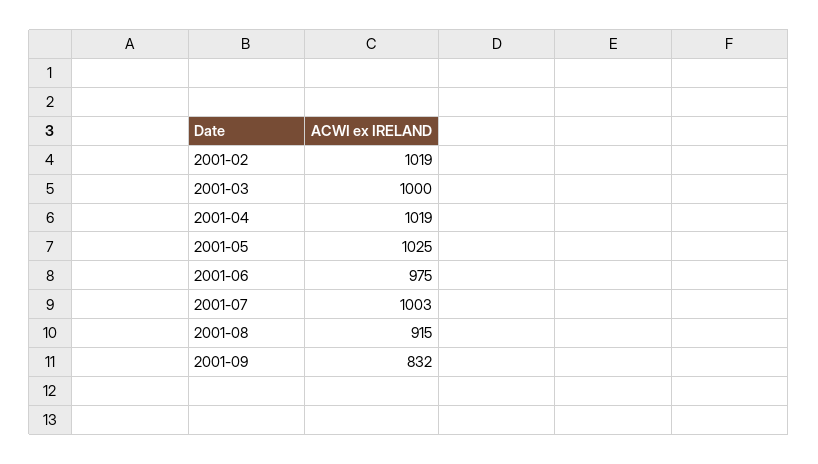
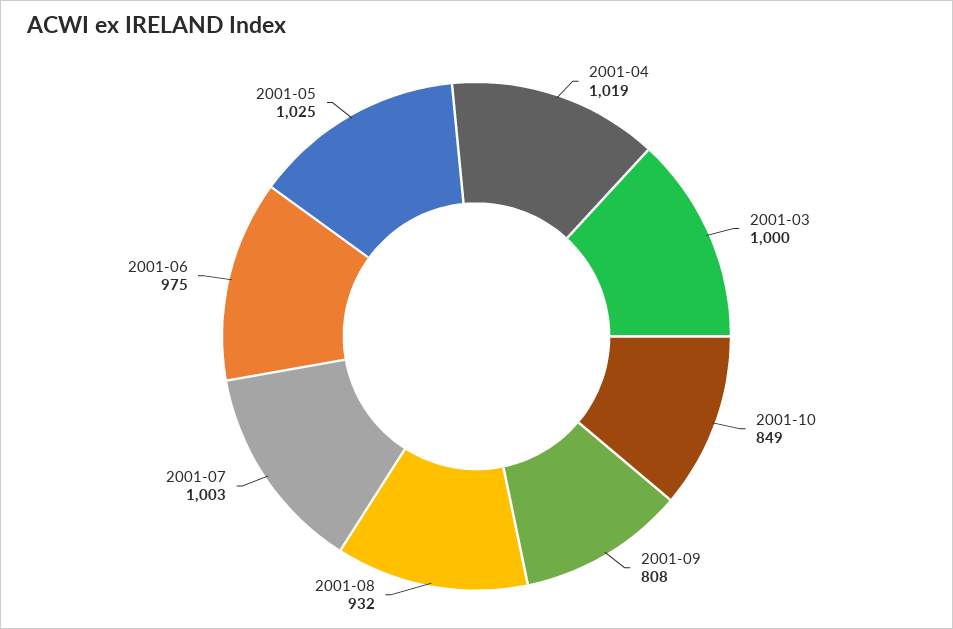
2001-02: 1019 -> none
2001-08: 915 -> 932
2001-09: 832 -> 808
2001-10: none -> 849

